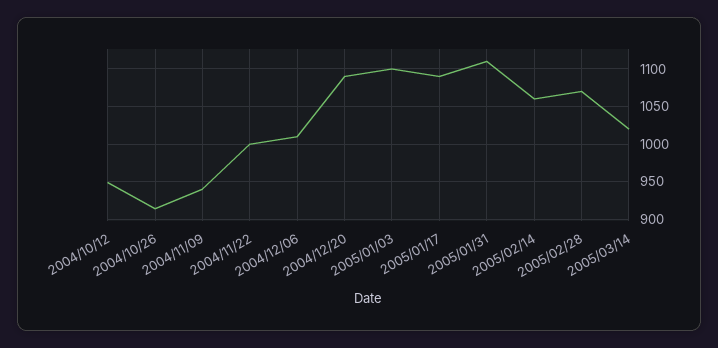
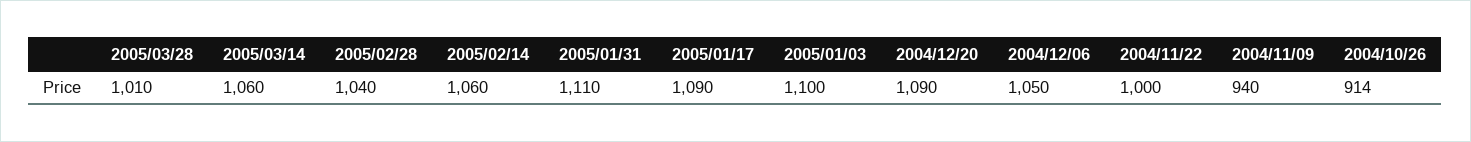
2004/10/12: 950 -> none
2004/12/06: 1010 -> 1050
2005/02/28: 1070 -> 1040
2005/03/14: 1020 -> 1060
2005/03/28: none -> 1010

